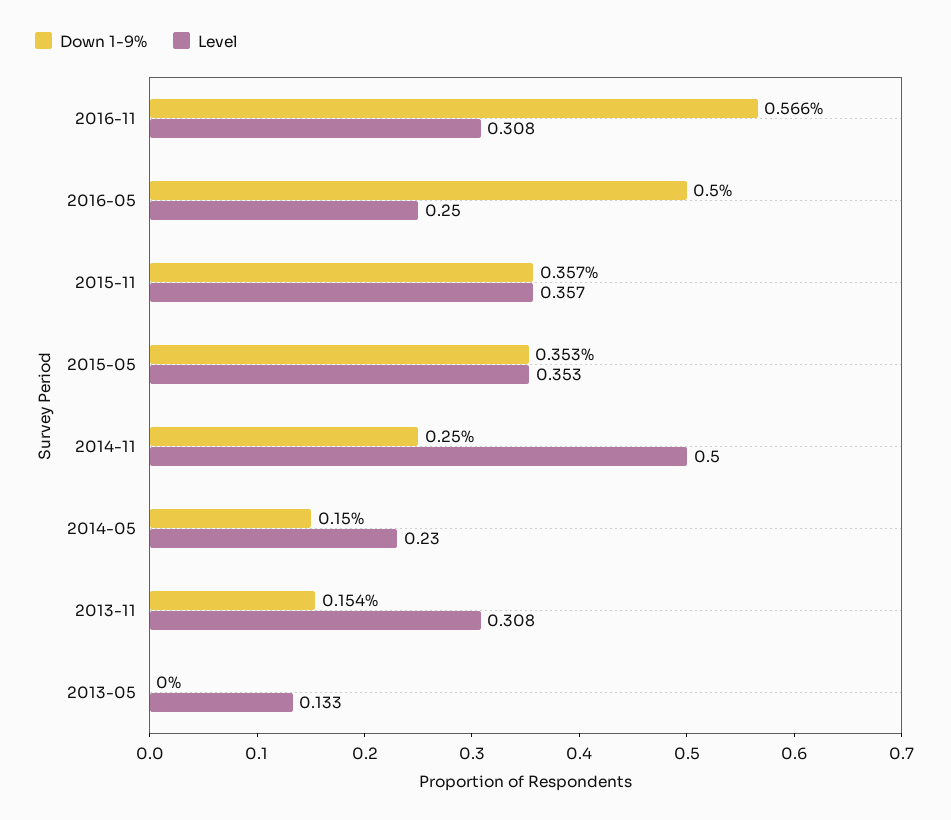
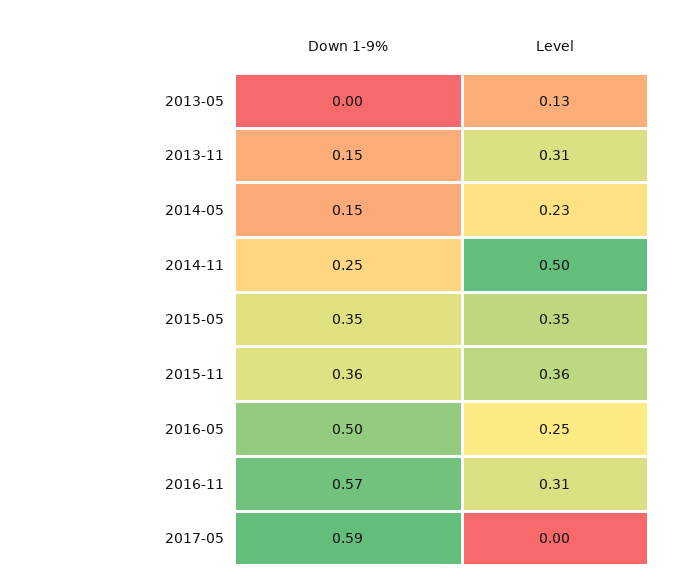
Down 1-9%, 2017-05: none -> 0.59
Level, 2017-05: none -> 0

